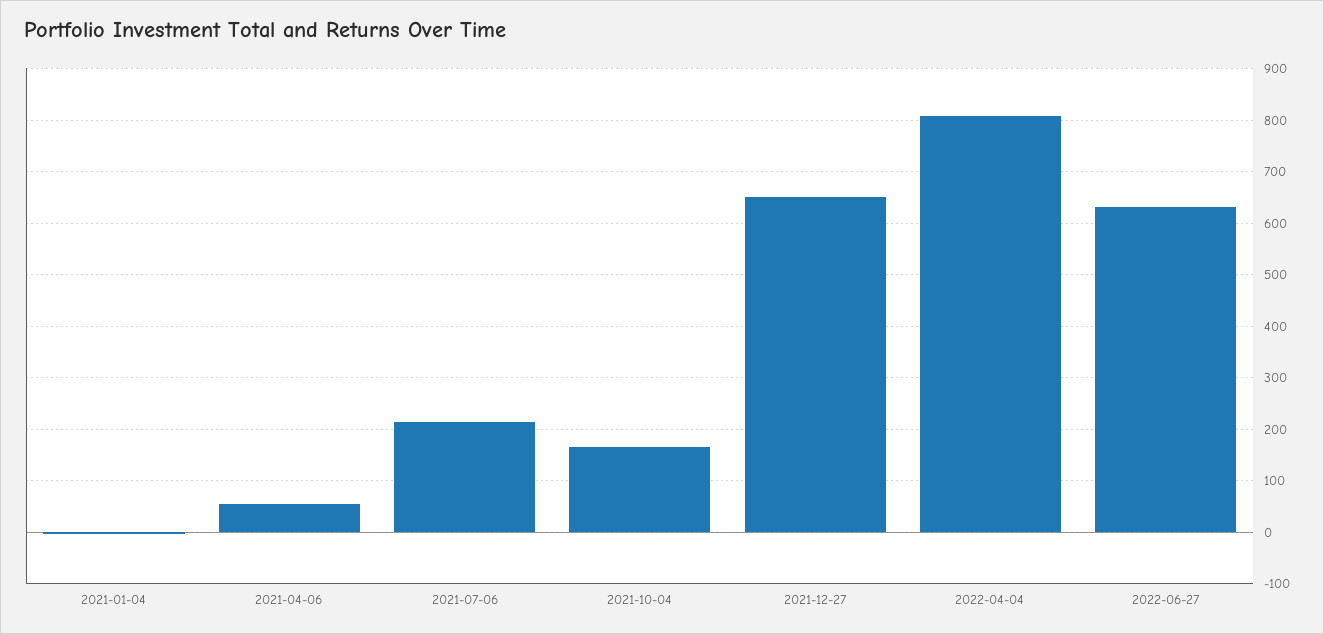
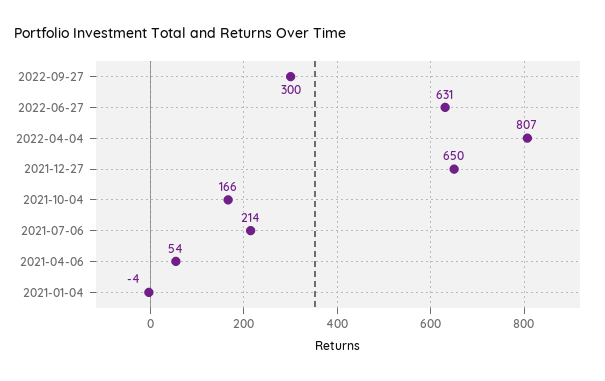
2022-09-27: none -> 300

